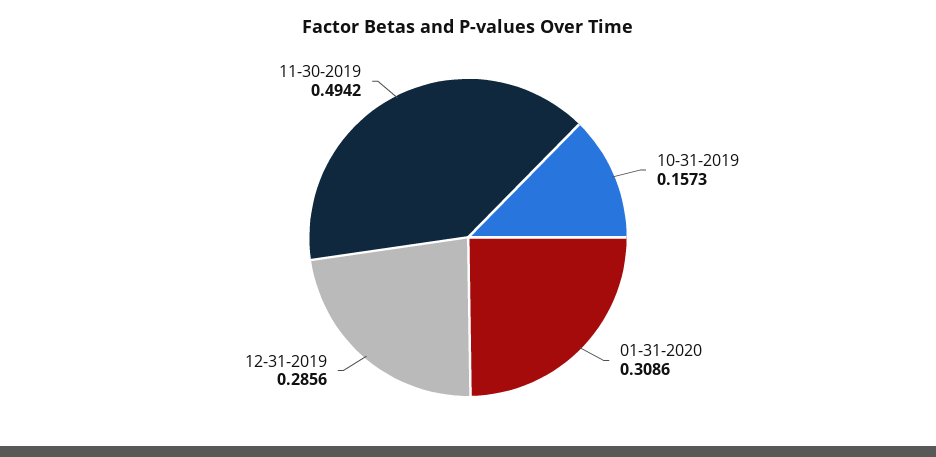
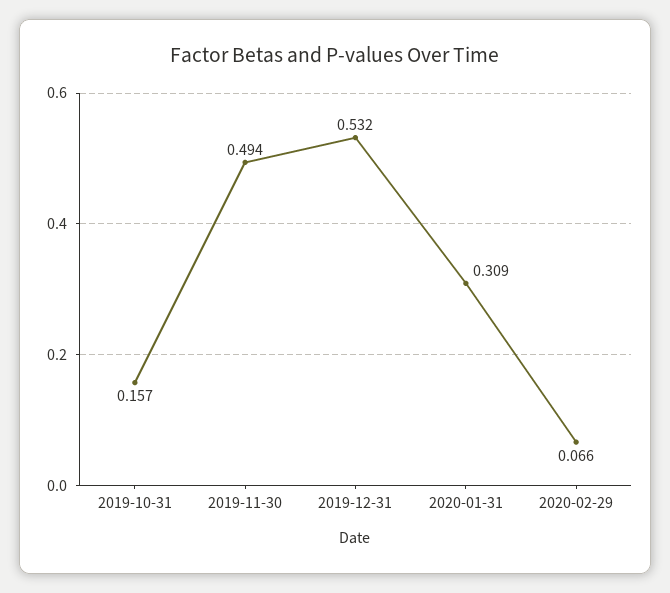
12-31-2019: 0.2856 -> 0.532
2020-02-29: none -> 0.066

